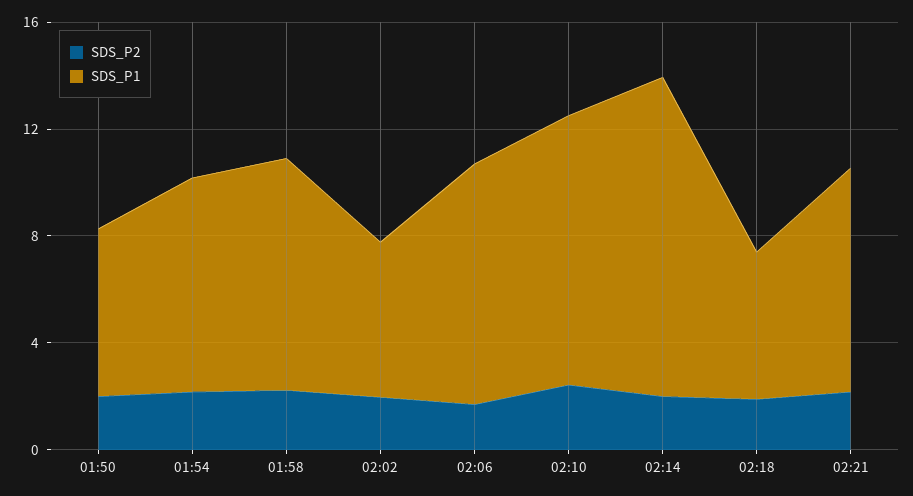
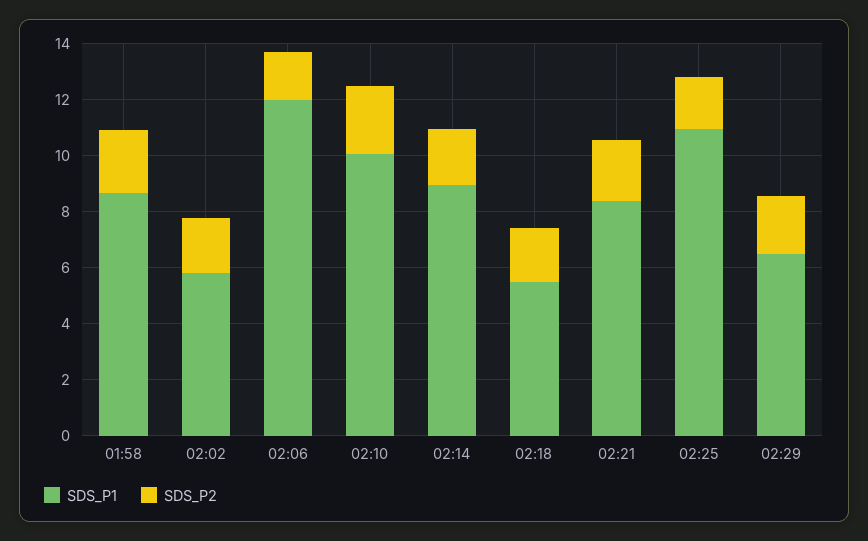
SDS_P2, 01:50: 2 -> none
SDS_P1, 01:50: 6 -> none
SDS_P2, 01:54: 2 -> none
SDS_P1, 01:54: 8 -> none
SDS_P1, 02:06: 9 -> 12
SDS_P1, 02:14: 12 -> 9
SDS_P1, 02:25: none -> 11
SDS_P2, 02:25: none -> 2
SDS_P1, 02:29: none -> 6.5
SDS_P2, 02:29: none -> 2

